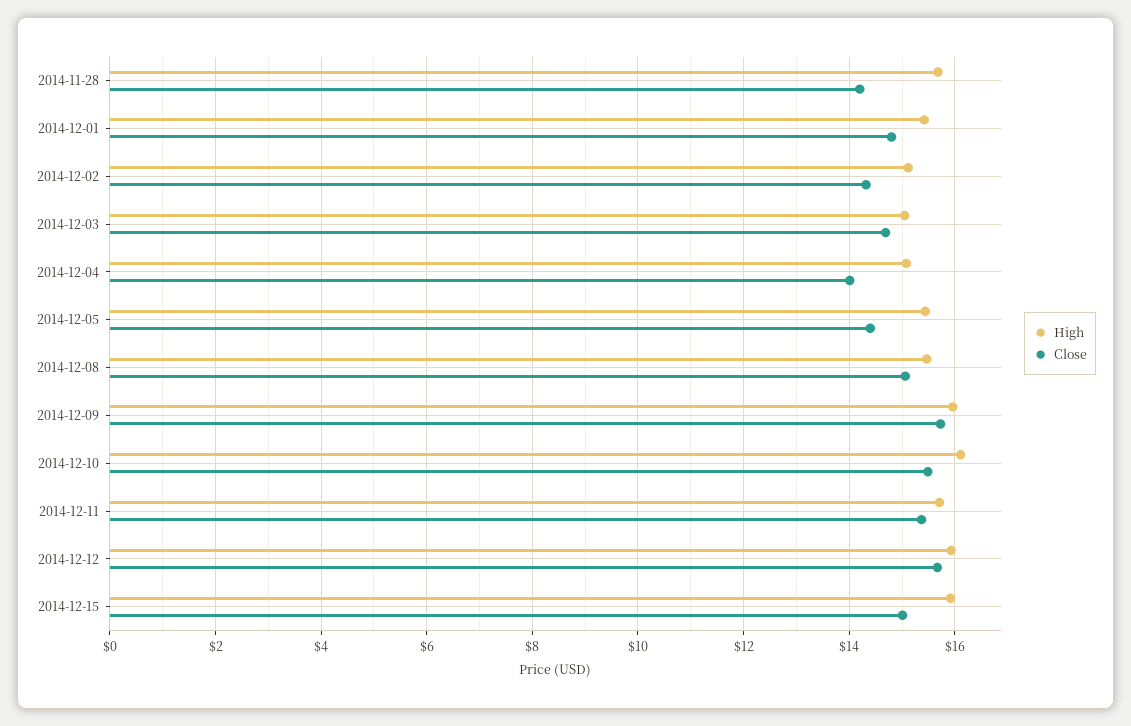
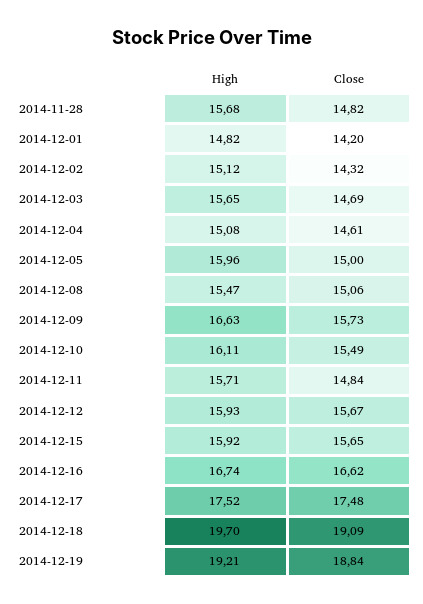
Close, 2014-11-28: 14.2 -> 14.82
High, 2014-12-01: 15.4 -> 14.82
Close, 2014-12-01: 14.8 -> 14.2
High, 2014-12-03: 15 -> 15.65
Close, 2014-12-04: 14 -> 14.61
High, 2014-12-05: 15.4 -> 15.96
Close, 2014-12-05: 14.4 -> 15
High, 2014-12-09: 16 -> 16.63
Close, 2014-12-11: 15.4 -> 14.84
Close, 2014-12-15: 15 -> 15.65
High, 2014-12-16: none -> 16.74
Close, 2014-12-16: none -> 16.62
High, 2014-12-17: none -> 17.52
Close, 2014-12-17: none -> 17.48
High, 2014-12-18: none -> 19.7
Close, 2014-12-18: none -> 19.09
High, 2014-12-19: none -> 19.21
Close, 2014-12-19: none -> 18.84

